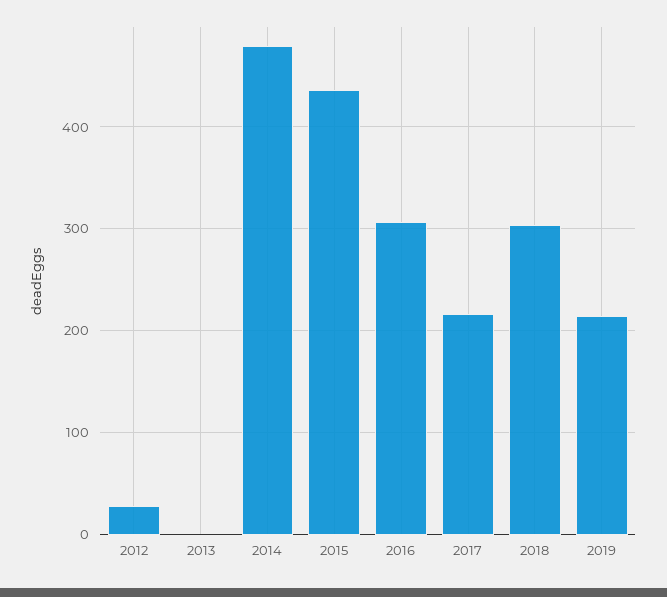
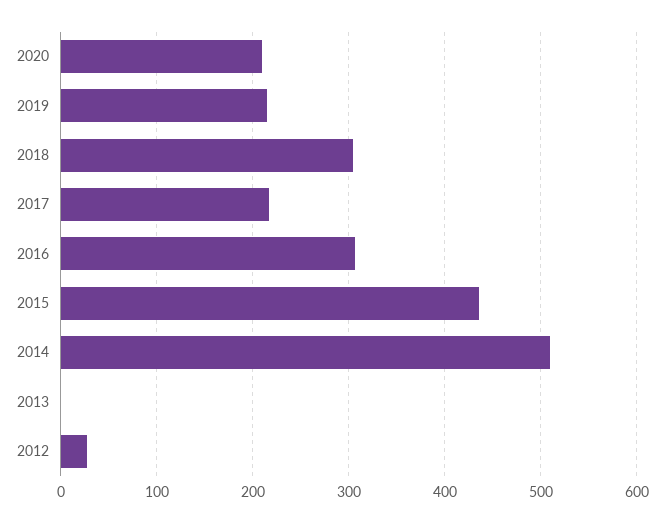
2014: 480 -> 510
2020: none -> 210

